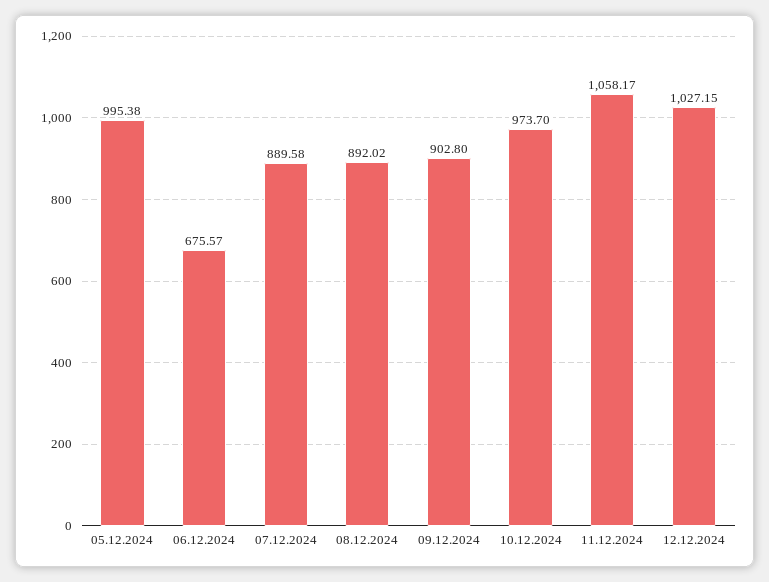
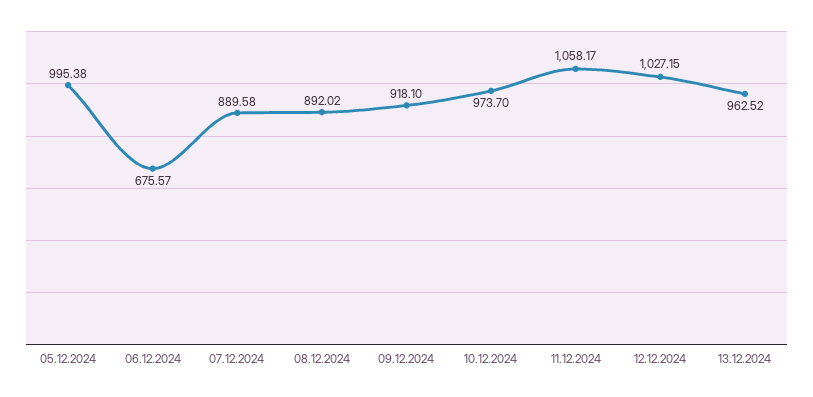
09.12.2024: 902.8 -> 918.1
13.12.2024: none -> 962.52

